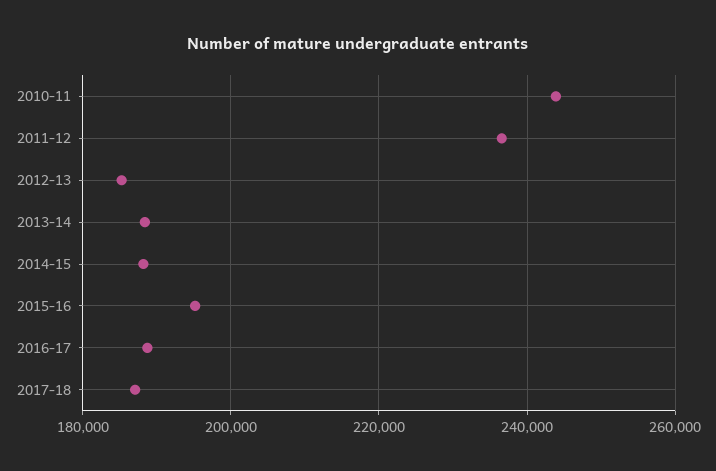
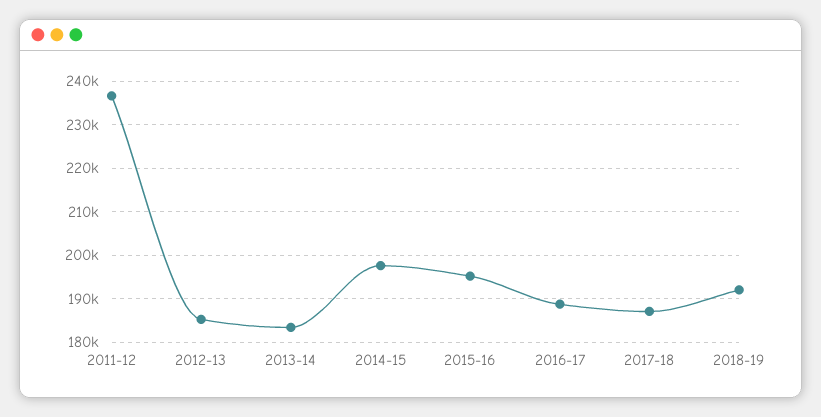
2010-11: 244000 -> none
2013-14: 188000 -> 184000
2014-15: 188000 -> 198000
2018-19: none -> 192000

